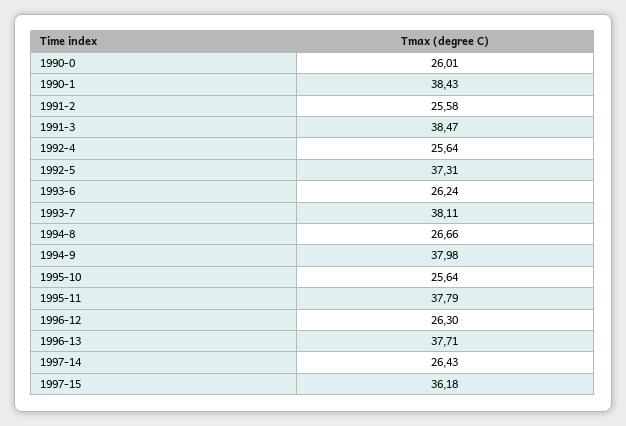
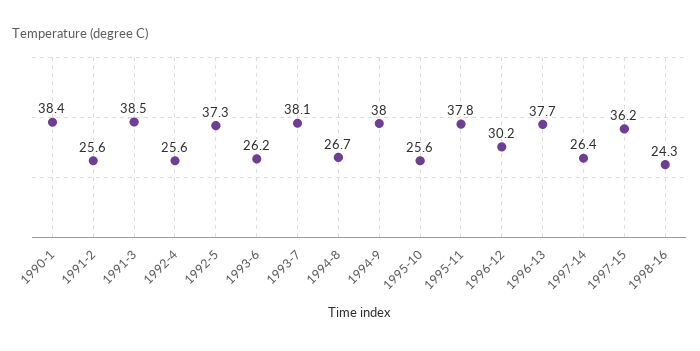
1990-0: 26.01 -> none
1996-12: 26.3 -> 30.2
1998-16: none -> 24.3

